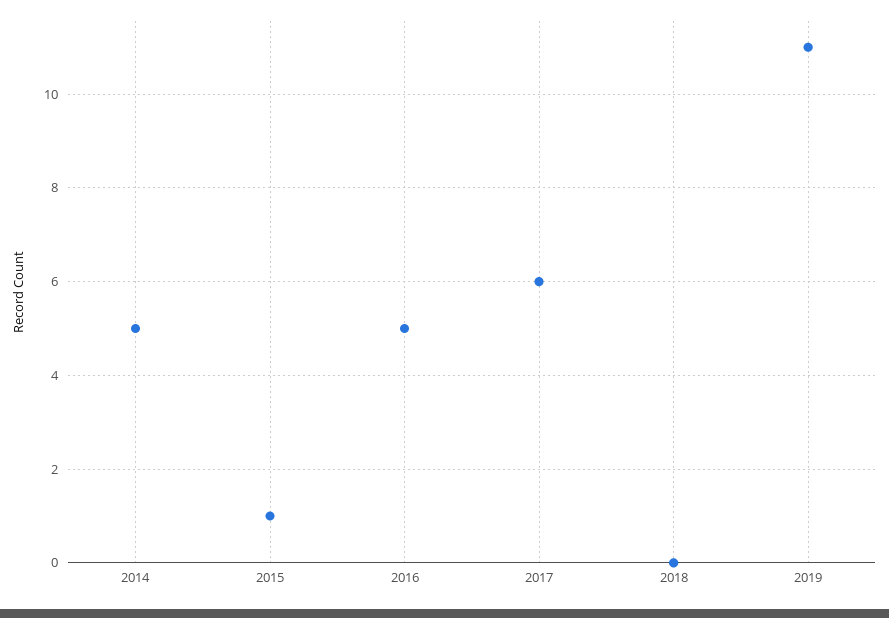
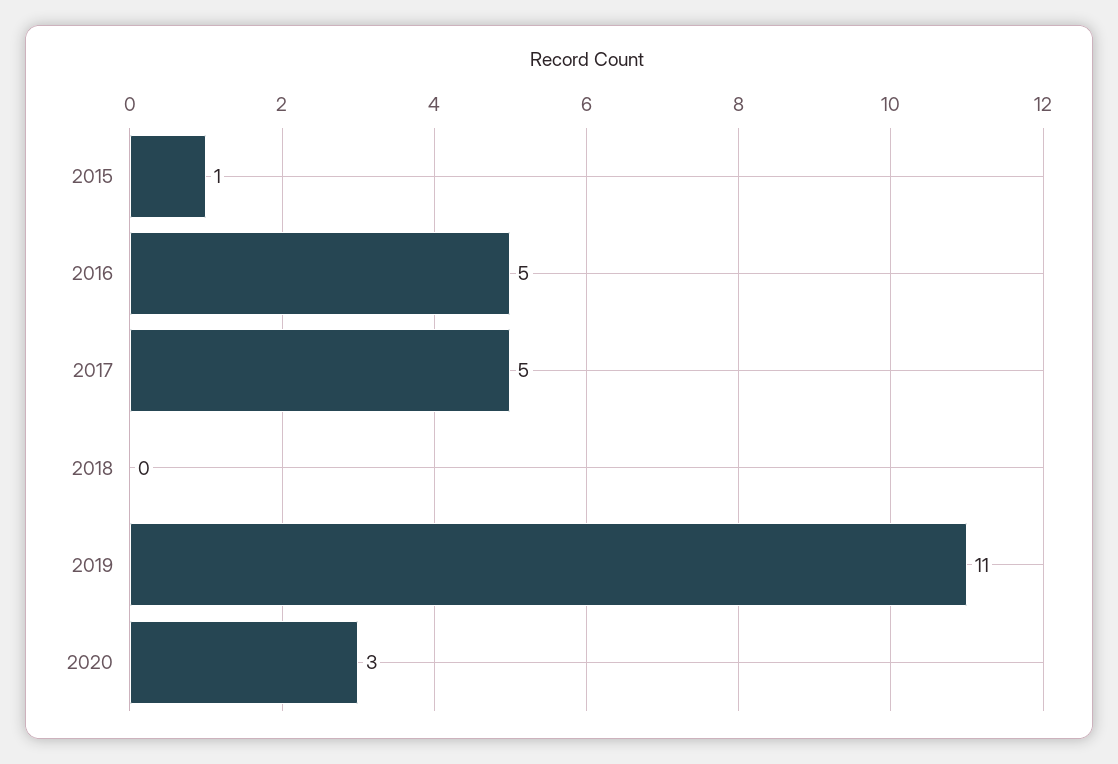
2014: 5 -> none
2017: 6 -> 5
2020: none -> 3

